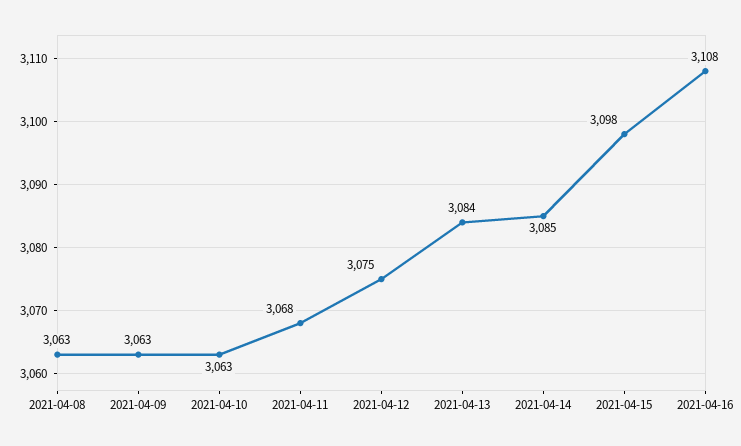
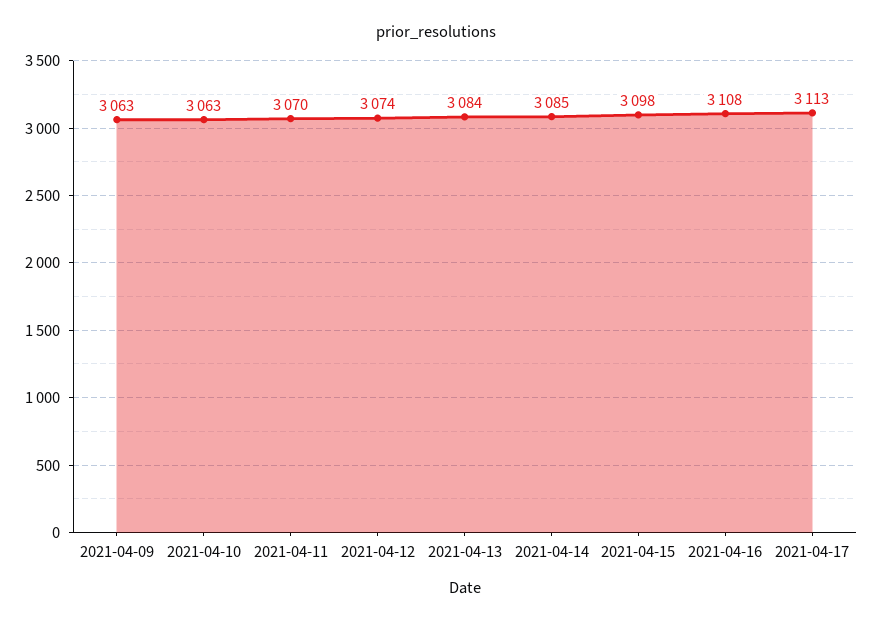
2021-04-08: 3063 -> none
2021-04-11: 3068 -> 3070
2021-04-12: 3075 -> 3074
2021-04-17: none -> 3113

